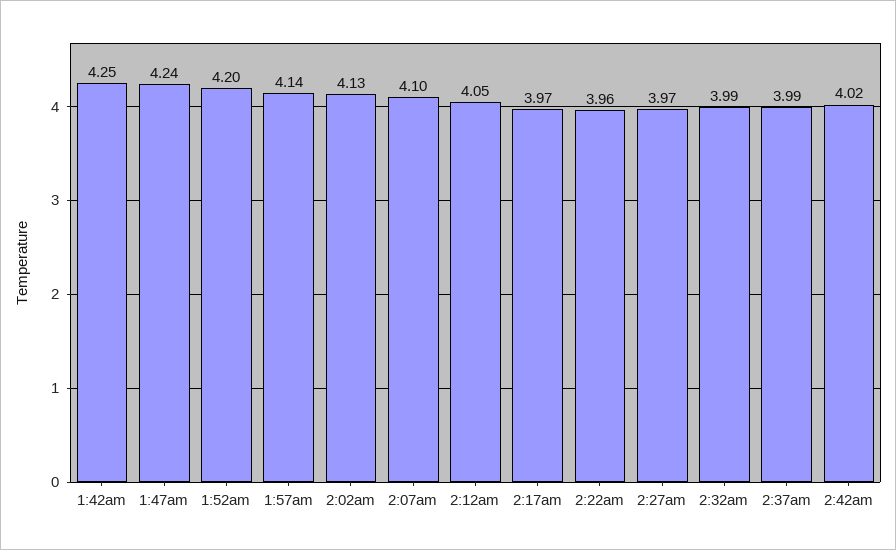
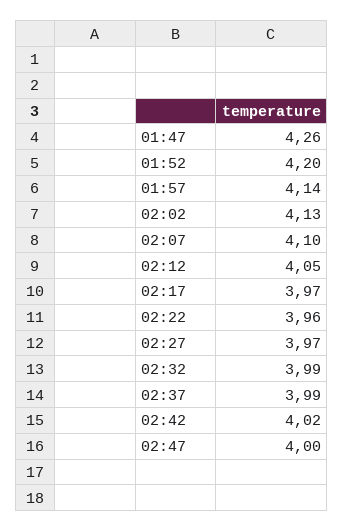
1:42am: 4.25 -> none
1:47am: 4.24 -> 4.26
02:47: none -> 4

